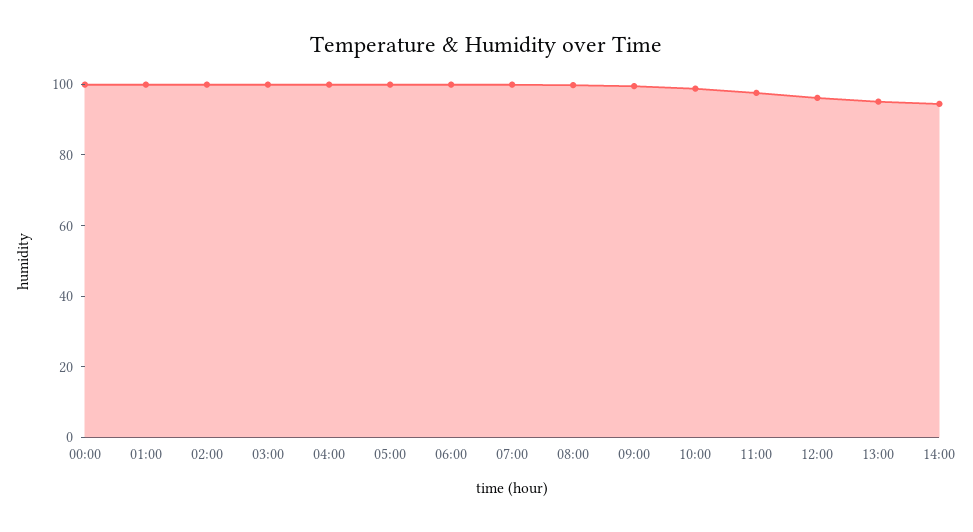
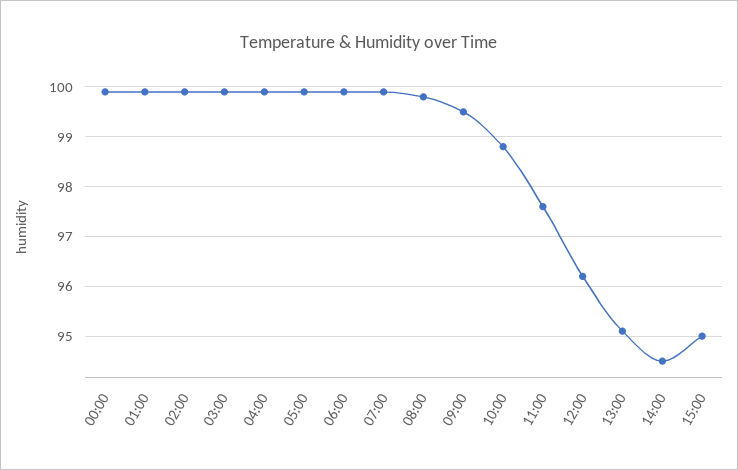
15:00: none -> 95

